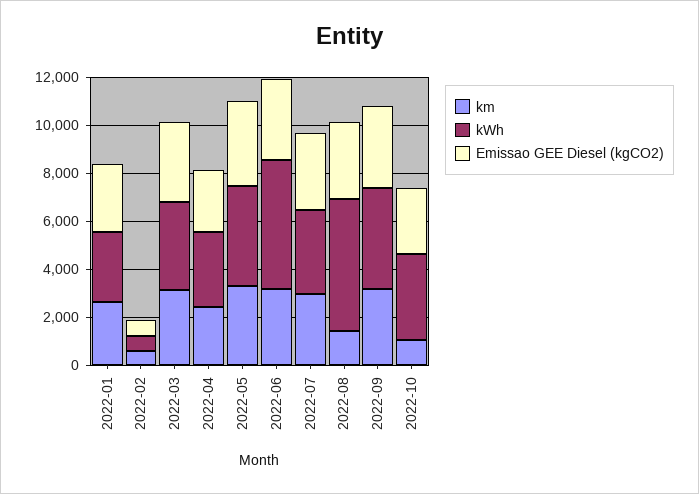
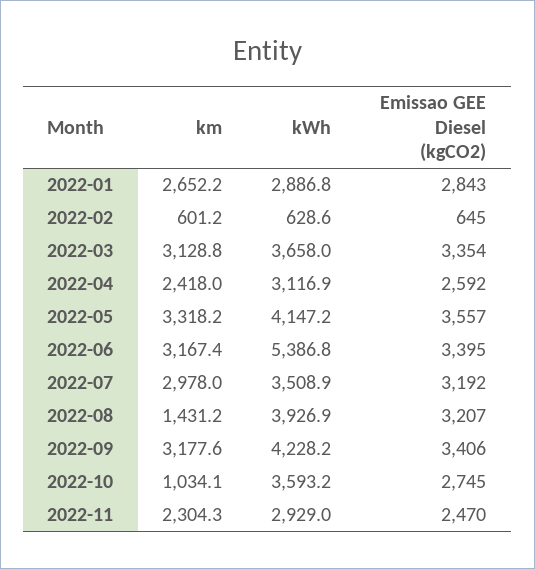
kWh, 2022-08: 5500 -> 3926.9
km, 2022-11: none -> 2304.3
kWh, 2022-11: none -> 2929
Emissao GEE Diesel (kgCO2), 2022-11: none -> 2470

